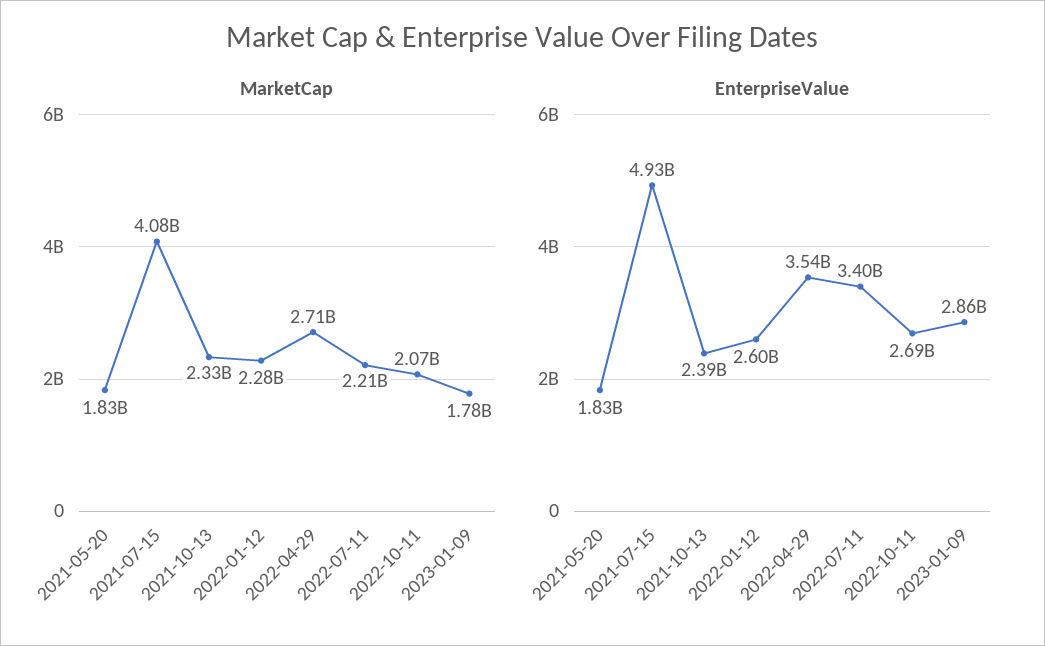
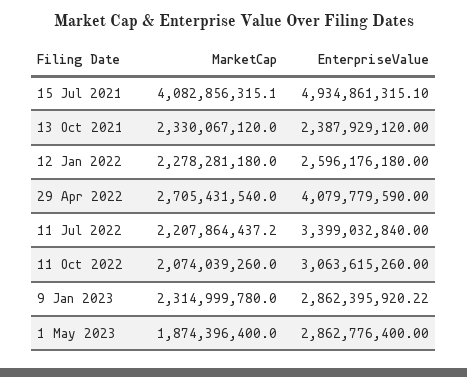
MarketCap, 2021-05-20: 1830000000 -> none
MarketCap, 2023-01-09: 1780000000 -> 2314999780
EnterpriseValue, 2021-05-20: 1830000000 -> none
EnterpriseValue, 2022-04-29: 3540000000 -> 4079779590
EnterpriseValue, 2022-10-11: 2690000000 -> 3063615260
MarketCap, 1 May 2023: none -> 1874396400
EnterpriseValue, 1 May 2023: none -> 2862776400

